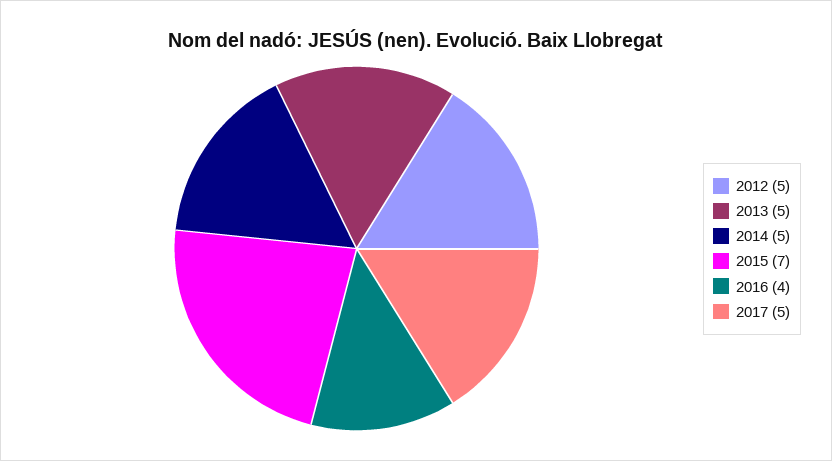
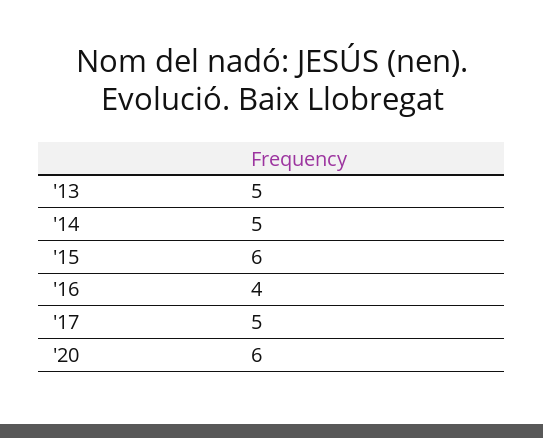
2012: 5 -> none
2015: 7 -> 6
'20: none -> 6

